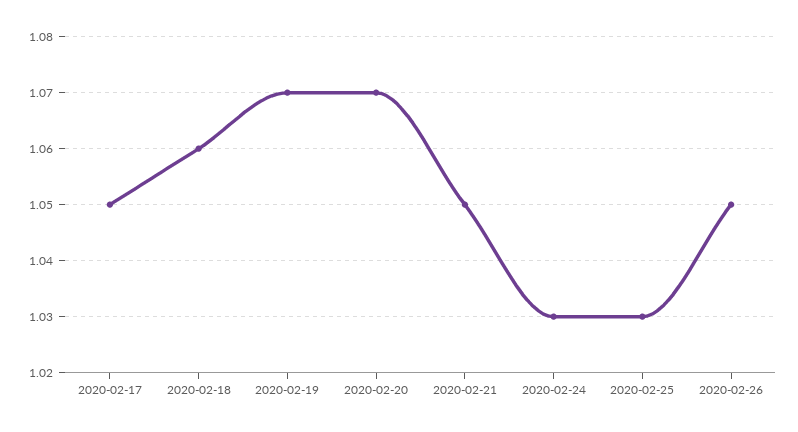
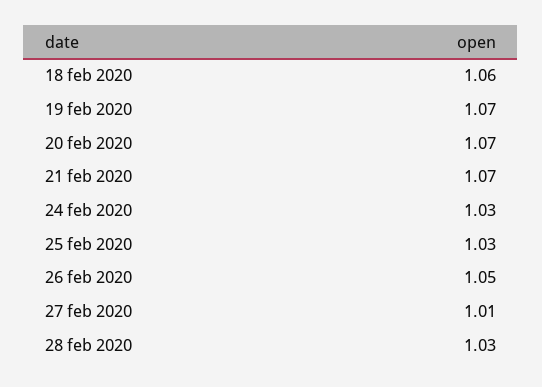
2020-02-17: 1.05 -> none
2020-02-21: 1.05 -> 1.07
27 feb 2020: none -> 1.01
28 feb 2020: none -> 1.03

